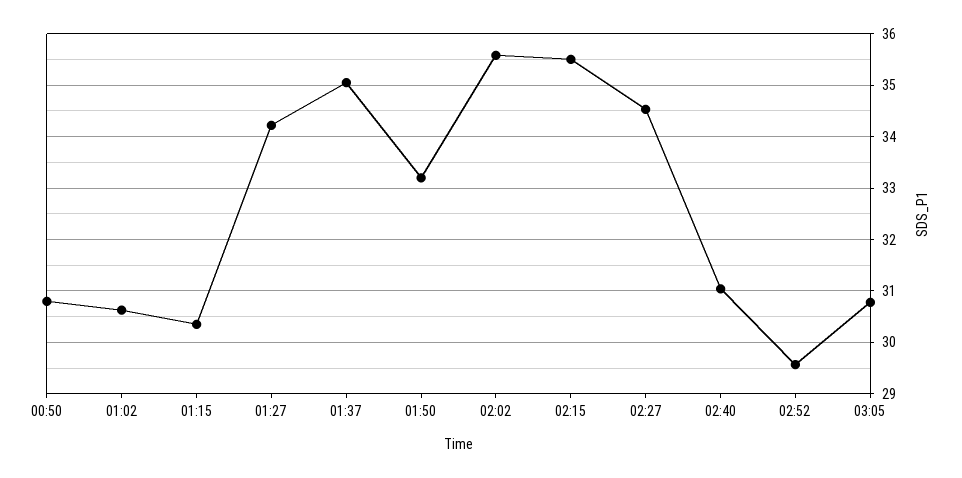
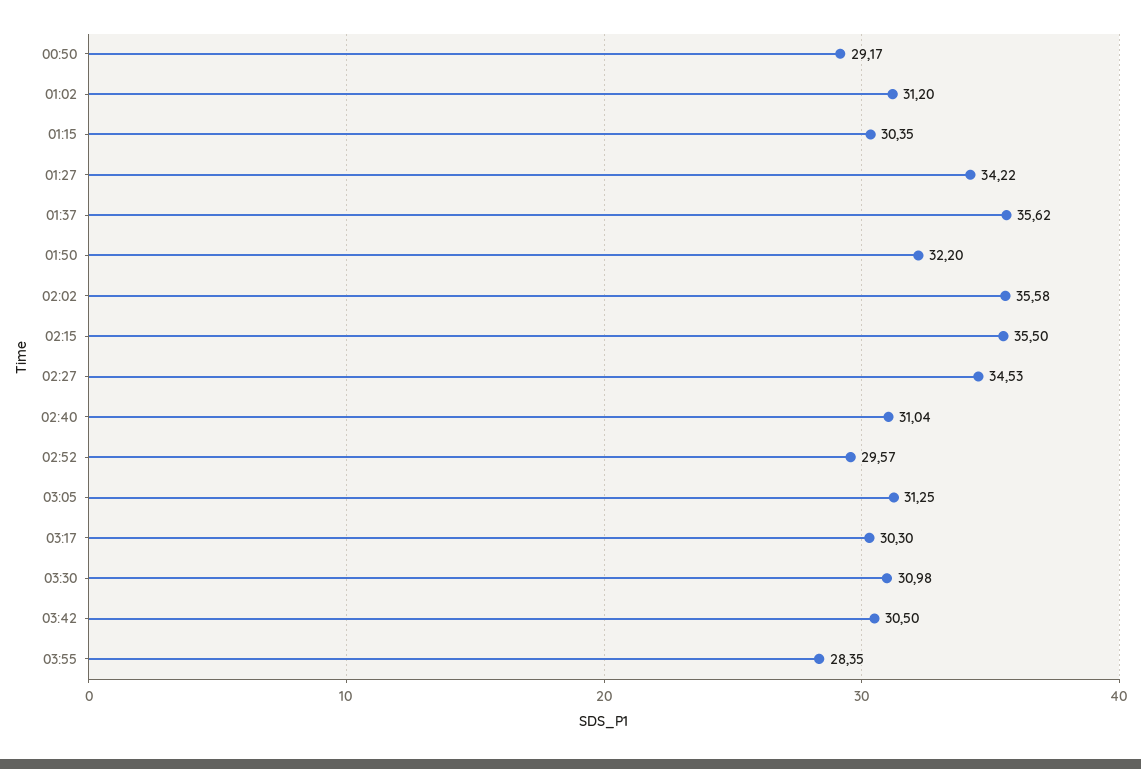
00:50: 30.8 -> 29.17
01:02: 30.6 -> 31.2
01:37: 35 -> 35.62
01:50: 33.2 -> 32.2
03:05: 30.8 -> 31.25
03:17: none -> 30.3
03:30: none -> 30.98
03:42: none -> 30.5
03:55: none -> 28.35

